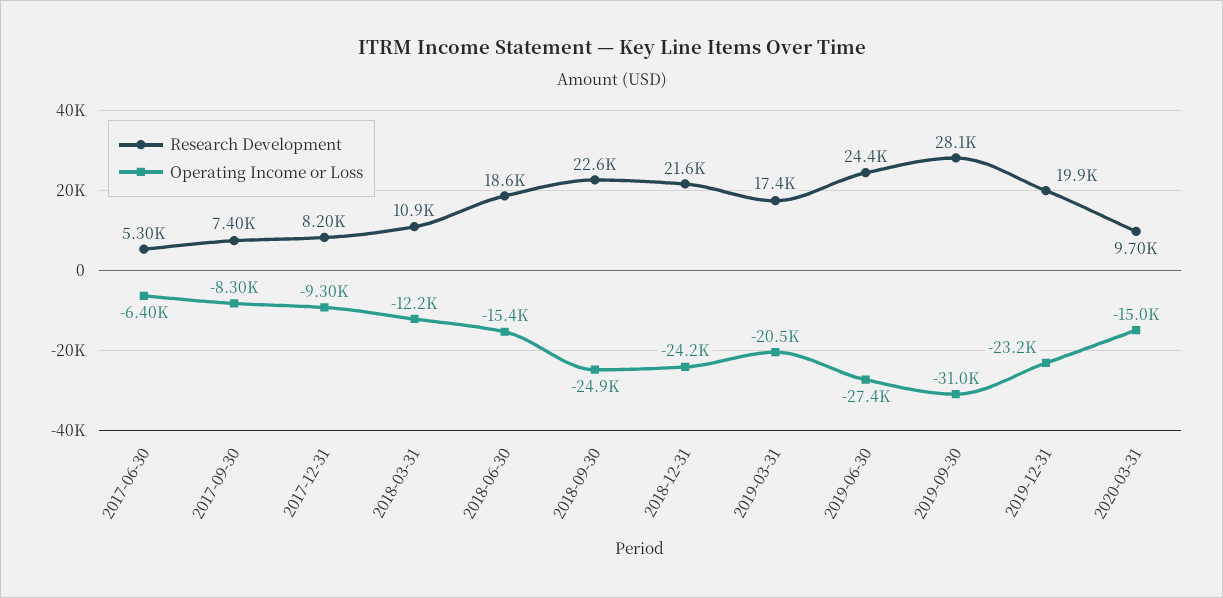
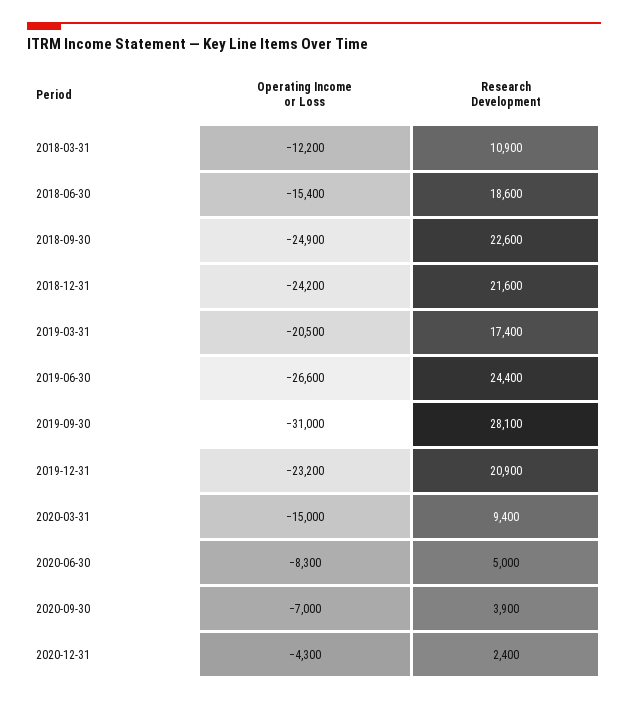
Research Development, 2017-06-30: 5300 -> none
Operating Income or Loss, 2017-06-30: -6400 -> none
Research Development, 2017-09-30: 7400 -> none
Operating Income or Loss, 2017-09-30: -8300 -> none
Research Development, 2017-12-31: 8200 -> none
Operating Income or Loss, 2017-12-31: -9300 -> none
Operating Income or Loss, 2019-06-30: -27400 -> -26600
Research Development, 2019-12-31: 19900 -> 20900
Research Development, 2020-03-31: 9700 -> 9400
Operating Income or Loss, 2020-06-30: none -> -8300
Research Development, 2020-06-30: none -> 5000
Operating Income or Loss, 2020-09-30: none -> -7000
Research Development, 2020-09-30: none -> 3900
Operating Income or Loss, 2020-12-31: none -> -4300
Research Development, 2020-12-31: none -> 2400

